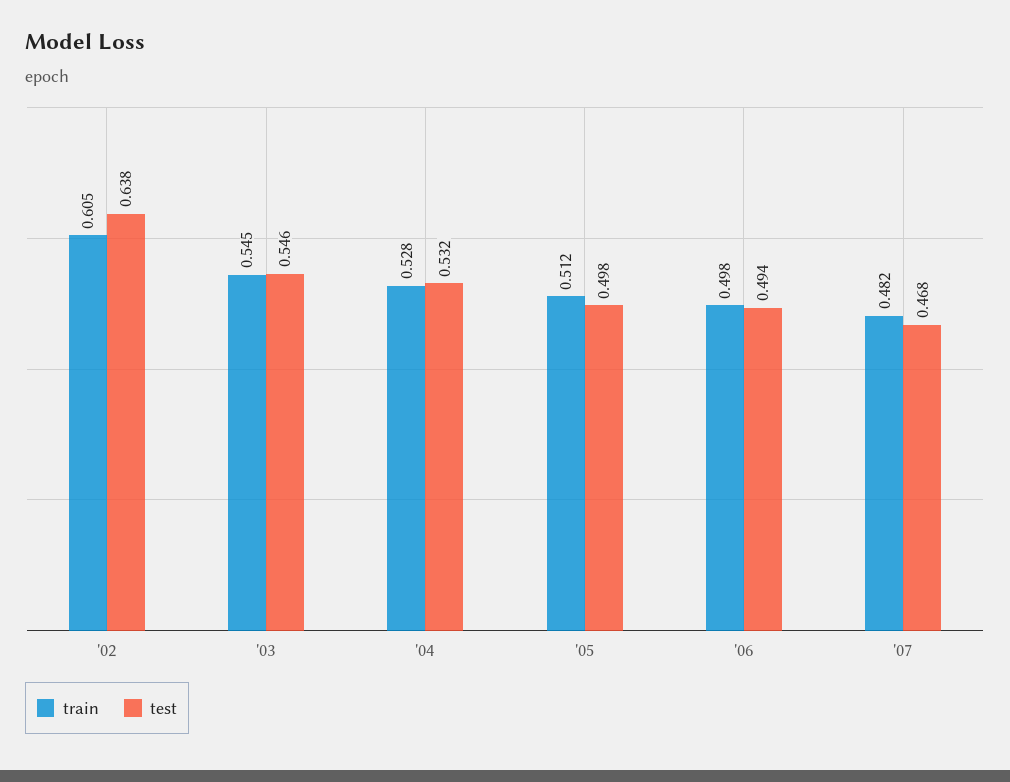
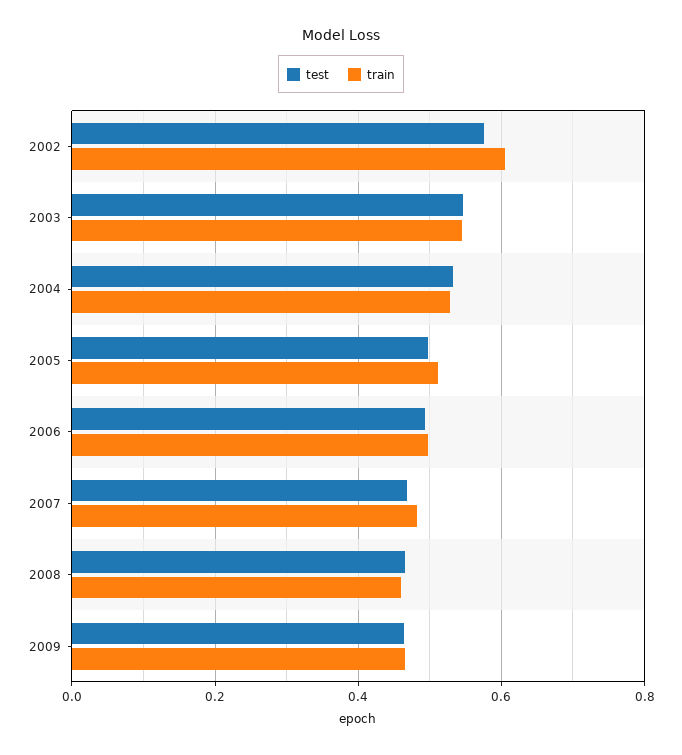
test, '02: 0.638 -> 0.58
test, 2008: none -> 0.46
train, 2008: none -> 0.46
test, 2009: none -> 0.46
train, 2009: none -> 0.46

